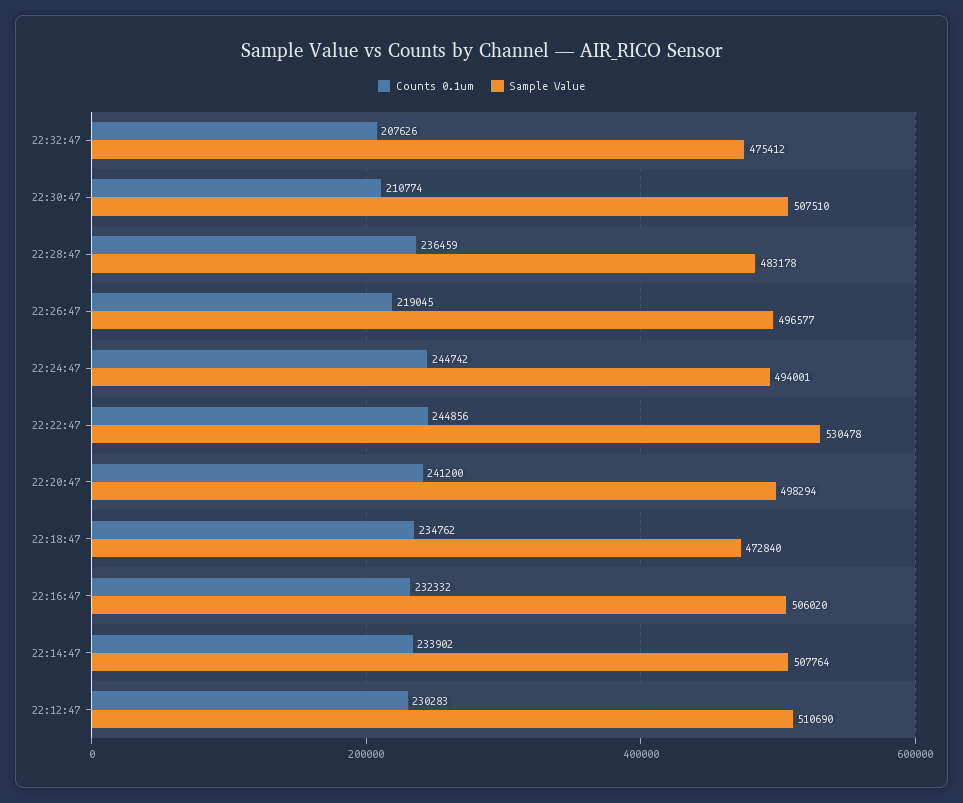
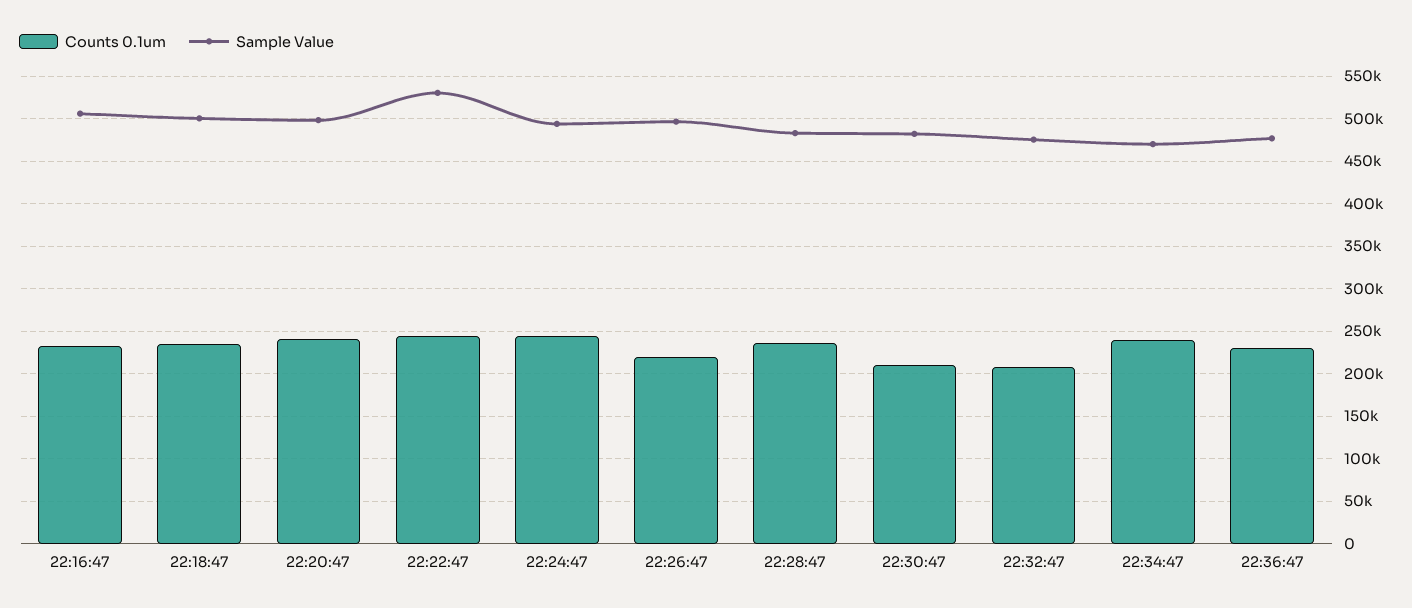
Sample Value, 22:30:47: 507510 -> 480000
Sample Value, 22:18:47: 472840 -> 500000
Counts 0.1um, 22:14:47: 233902 -> none
Sample Value, 22:14:47: 507764 -> none
Counts 0.1um, 22:12:47: 230283 -> none
Sample Value, 22:12:47: 510690 -> none
Counts 0.1um, 22:34:47: none -> 240000
Sample Value, 22:34:47: none -> 470000
Counts 0.1um, 22:36:47: none -> 230000
Sample Value, 22:36:47: none -> 480000

